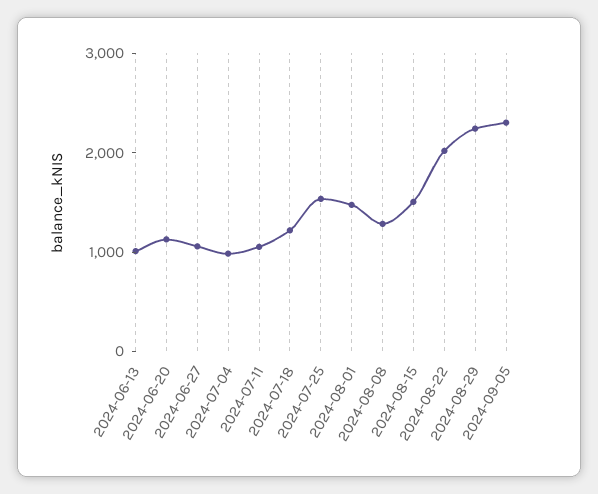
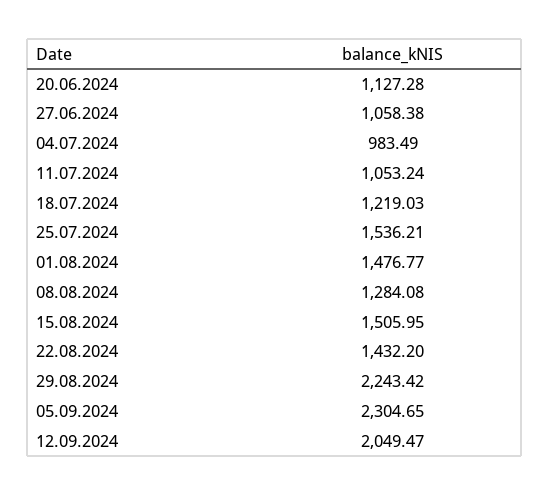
2024-06-13: 1000 -> none
2024-08-22: 2000 -> 1432.2
12.09.2024: none -> 2049.47

